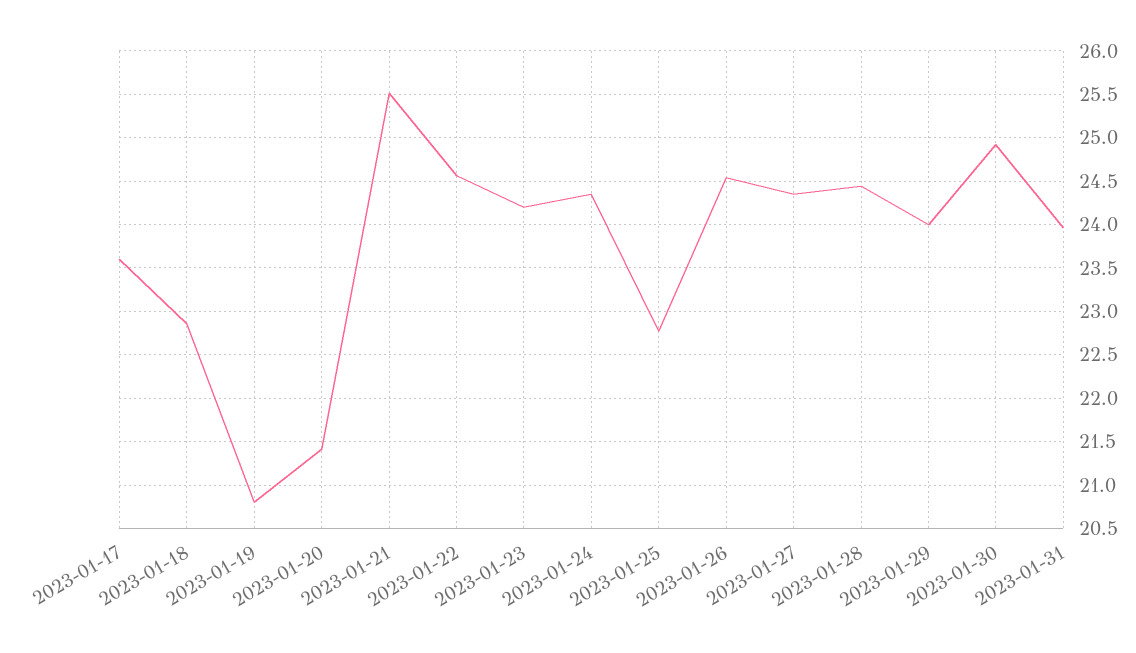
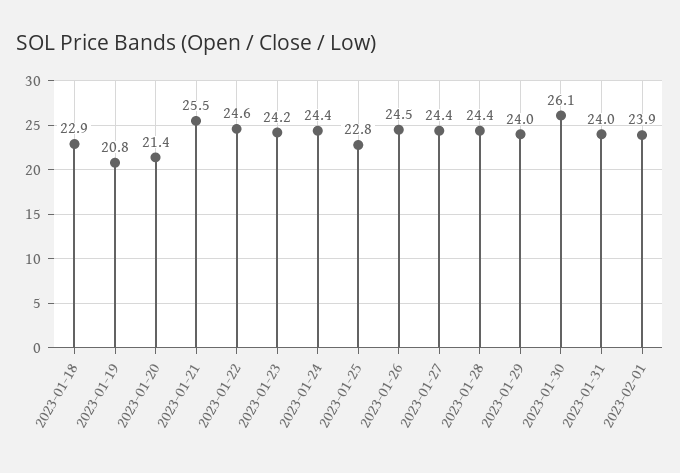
2023-01-17: 23.6 -> none
2023-01-30: 24.9 -> 26.1
2023-02-01: none -> 23.9

